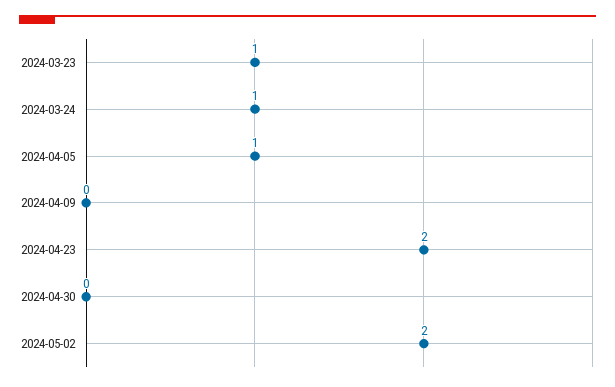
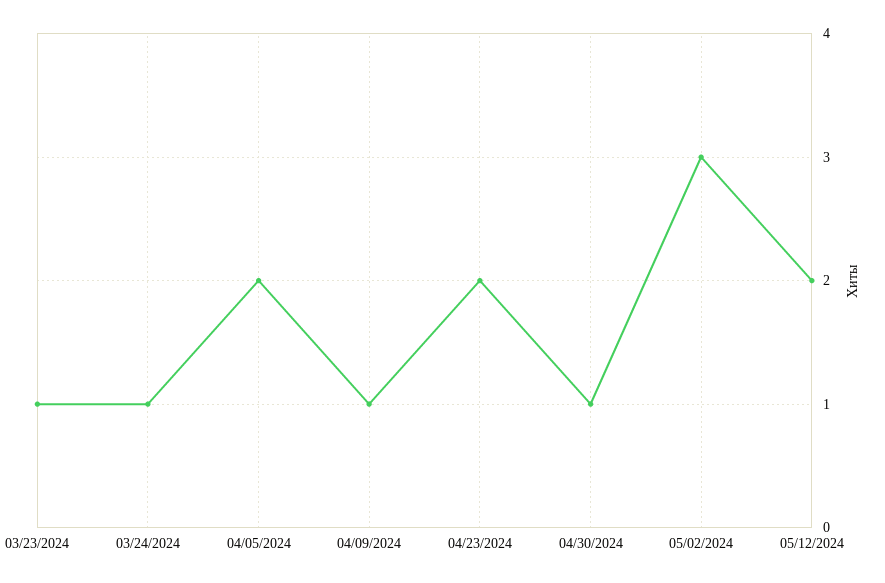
2024-04-05: 1 -> 2
2024-04-09: 0 -> 1
2024-04-30: 0 -> 1
2024-05-02: 2 -> 3
05/12/2024: none -> 2

